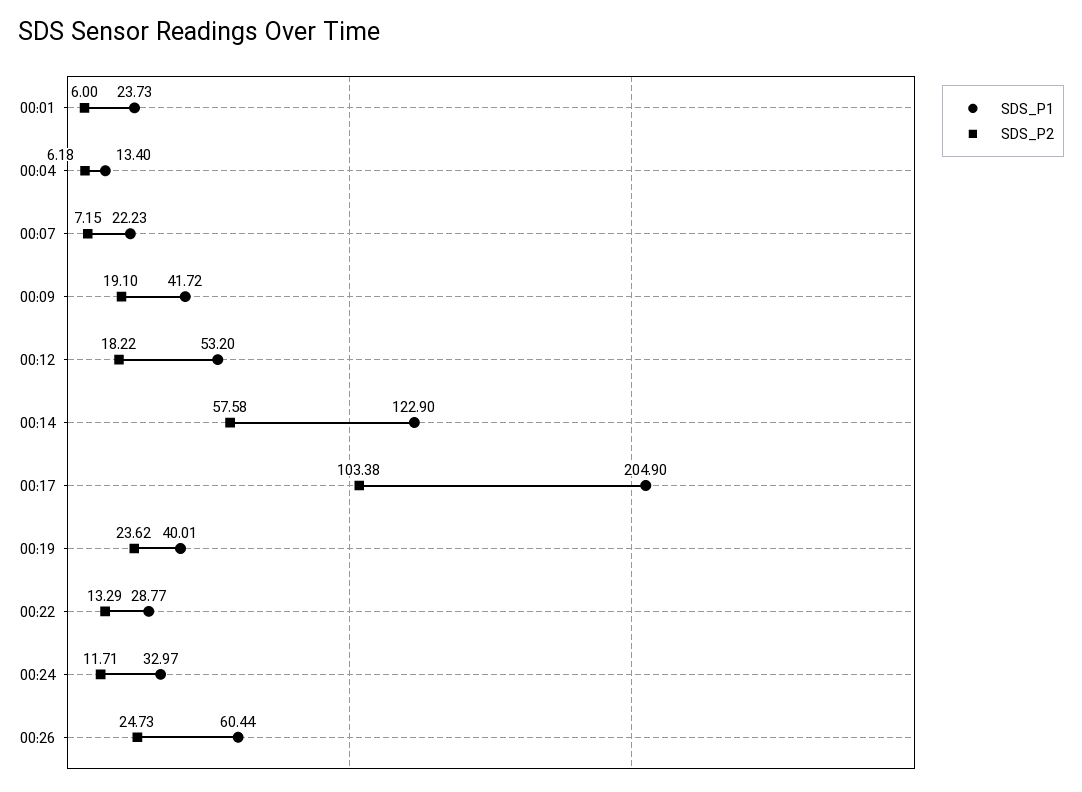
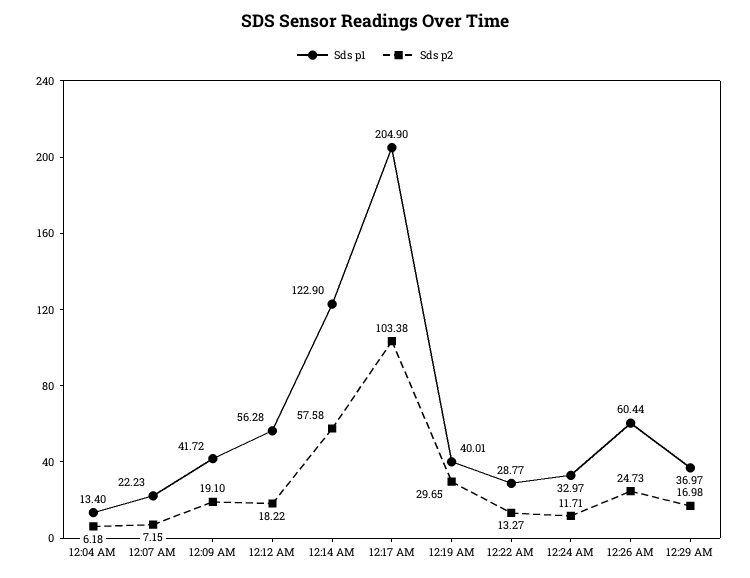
SDS_P1, 00:01: 23.73 -> none
SDS_P2, 00:01: 6 -> none
SDS_P1, 00:12: 53.2 -> 56.28
SDS_P2, 00:19: 23.62 -> 29.65
SDS_P2, 00:22: 13.29 -> 13.27
SDS_P1, 12:29 AM: none -> 36.97
SDS_P2, 12:29 AM: none -> 16.98

